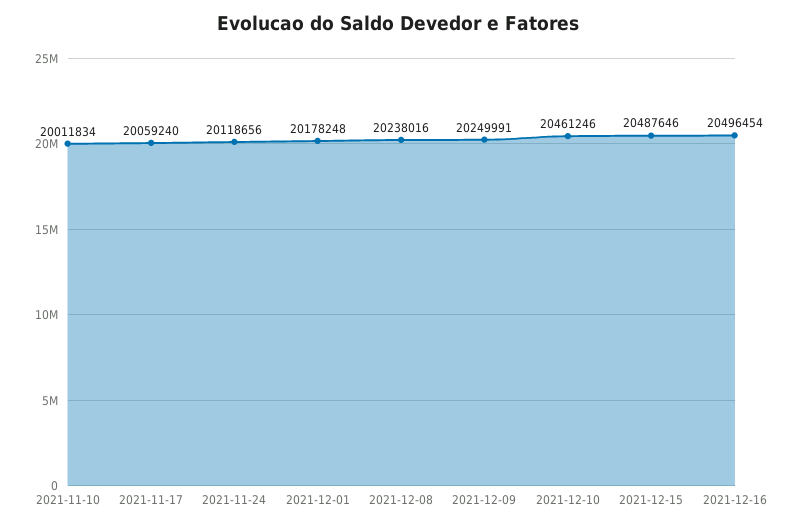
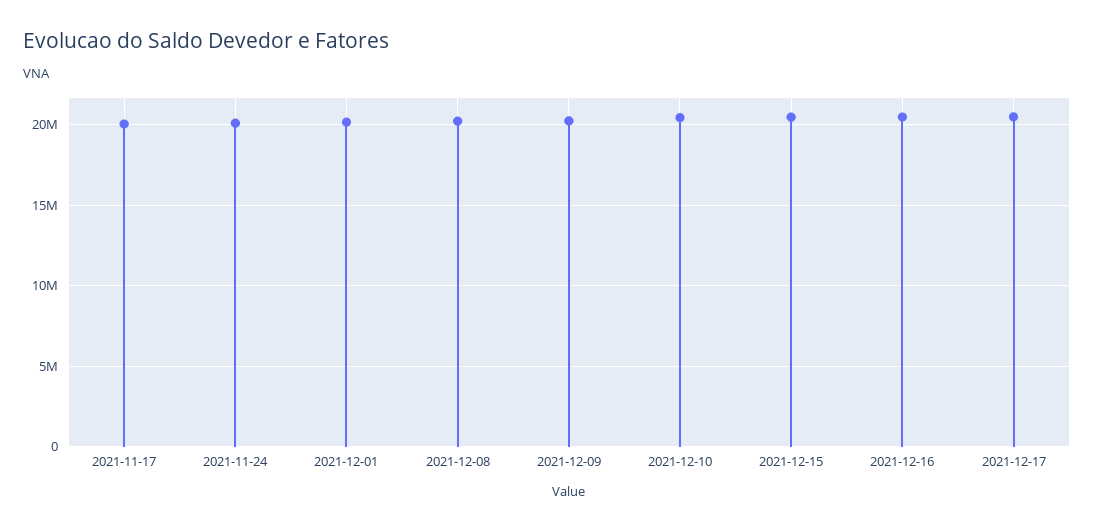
2021-11-10: 20011834 -> none
2021-12-17: none -> 20500000

